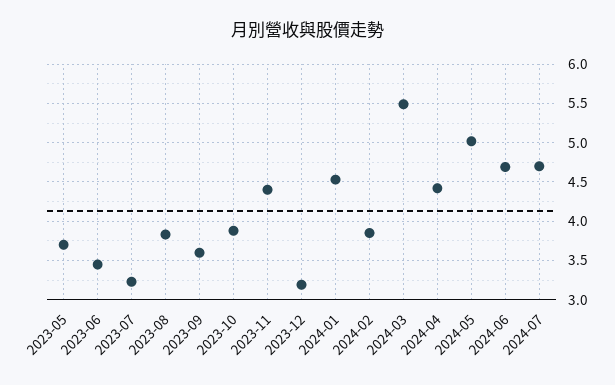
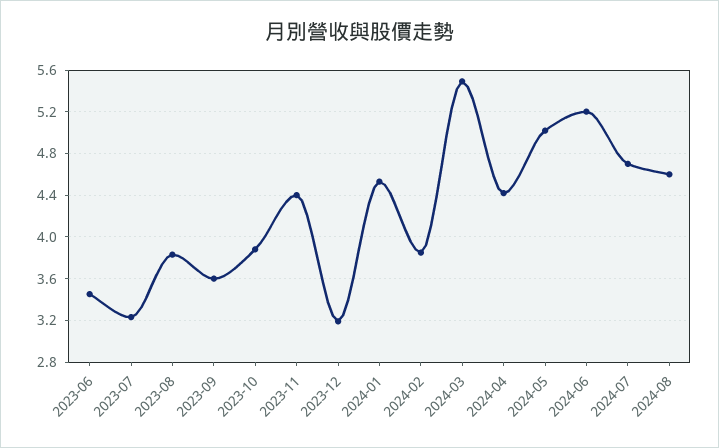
2023-05: 3.7 -> none
2024-06: 4.7 -> 5.2
2024-08: none -> 4.6

